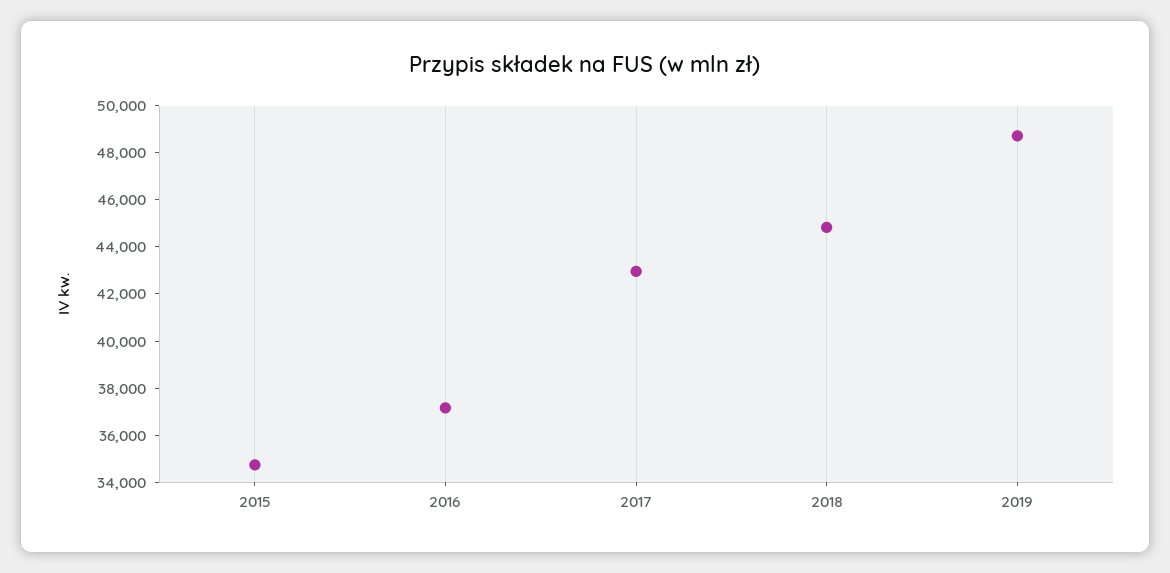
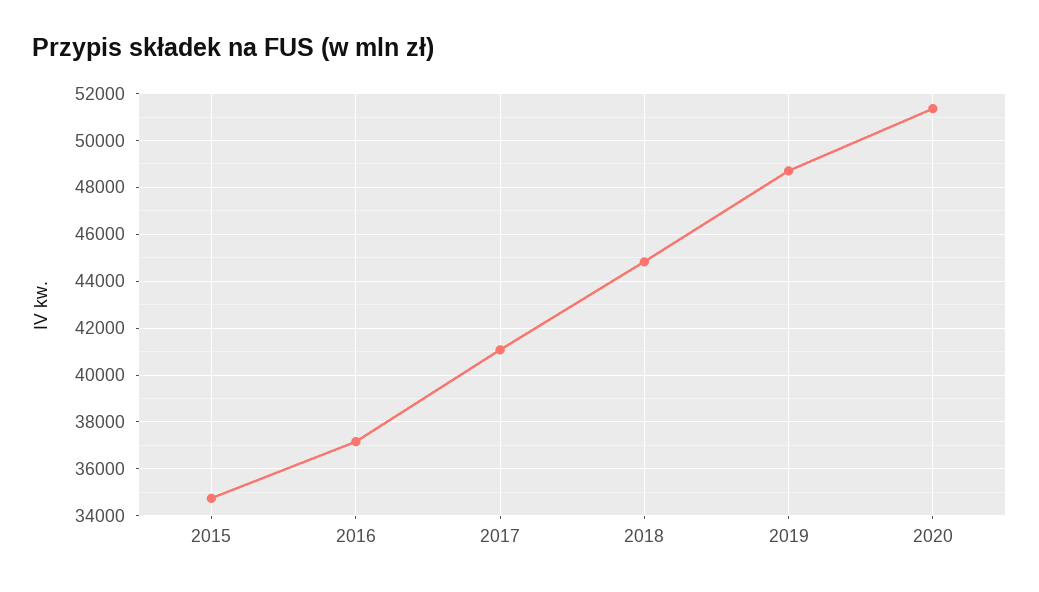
2017: 43000 -> 41000
2020: none -> 51500

